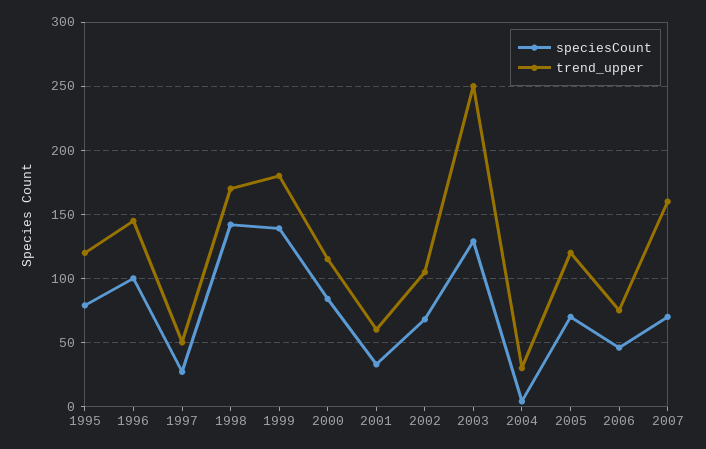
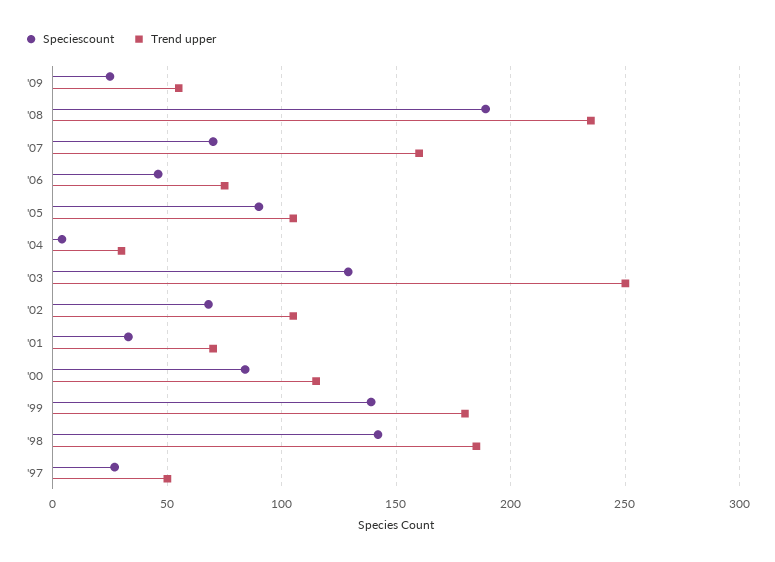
speciesCount, 1995: 80 -> none
trend_upper, 1995: 120 -> none
speciesCount, 1996: 100 -> none
trend_upper, 1996: 145 -> none
trend_upper, 1998: 170 -> 185
trend_upper, 2001: 60 -> 70
speciesCount, 2005: 70 -> 90
trend_upper, 2005: 120 -> 105
speciesCount, '09: none -> 25
trend_upper, '09: none -> 55
speciesCount, '08: none -> 190
trend_upper, '08: none -> 235

